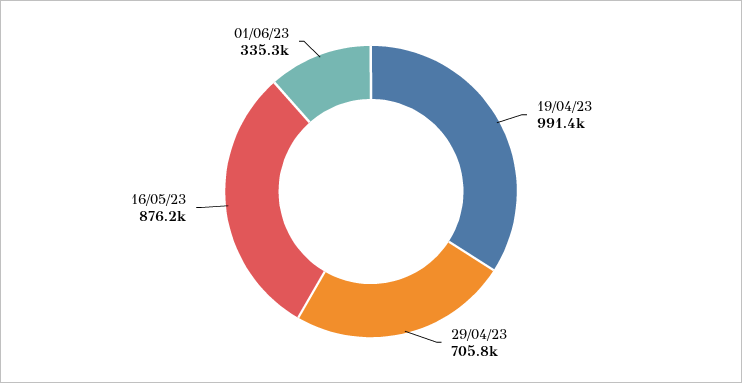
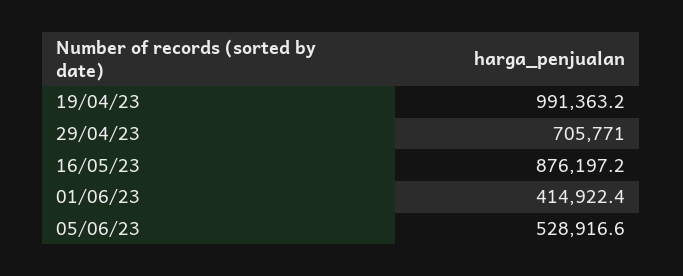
01/06/23: 335300 -> 414922.4
05/06/23: none -> 528916.6

